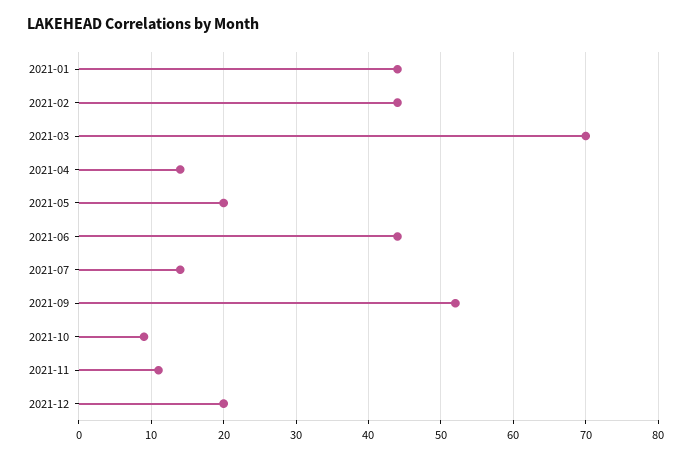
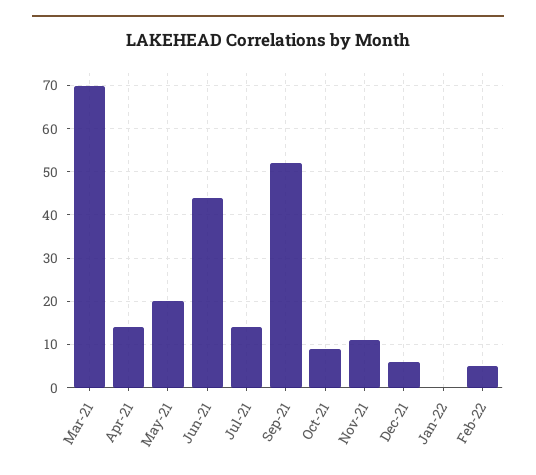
2021-01: 44 -> none
2021-02: 44 -> none
2021-12: 20 -> 5
Jan-22: none -> 0
Feb-22: none -> 5

